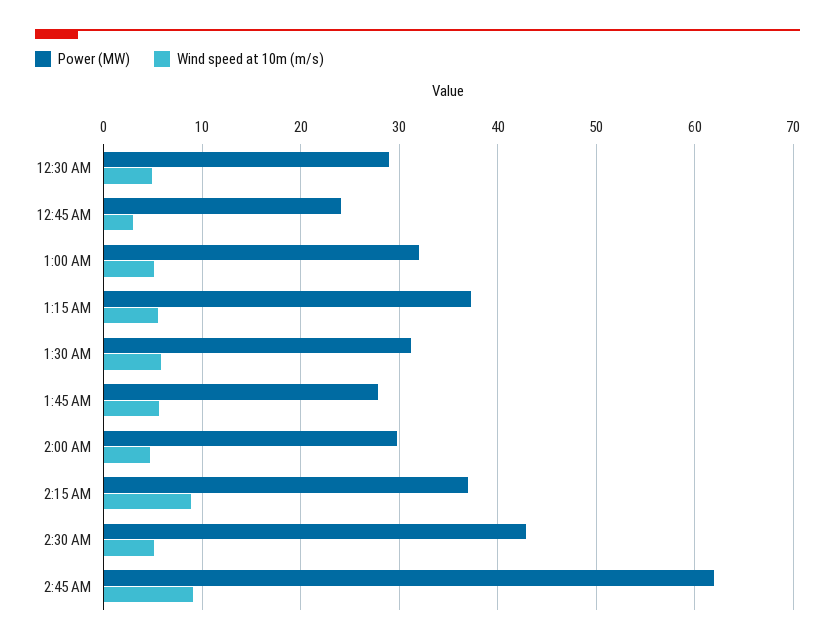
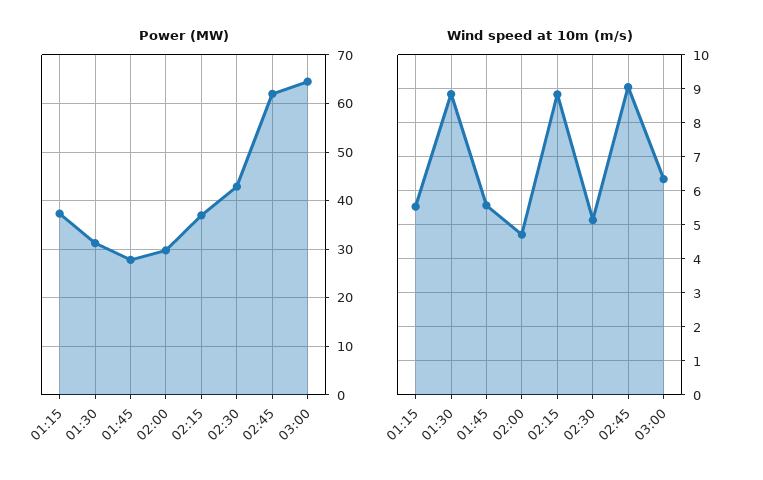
Power (MW), 12:30 AM: 29 -> none
Wind speed at 10m (m/s), 12:30 AM: 5 -> none
Power (MW), 12:45 AM: 24 -> none
Wind speed at 10m (m/s), 12:45 AM: 3 -> none
Power (MW), 1:00 AM: 32 -> none
Wind speed at 10m (m/s), 1:00 AM: 5 -> none
Wind speed at 10m (m/s), 1:30 AM: 6 -> 8.8
Power (MW), 03:00: none -> 64
Wind speed at 10m (m/s), 03:00: none -> 6.4

